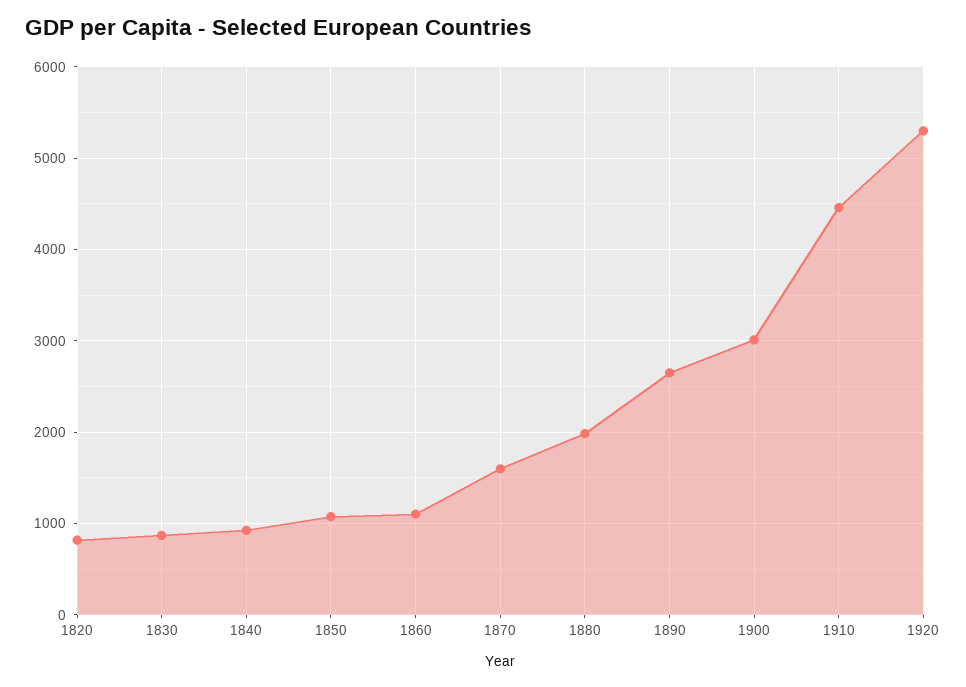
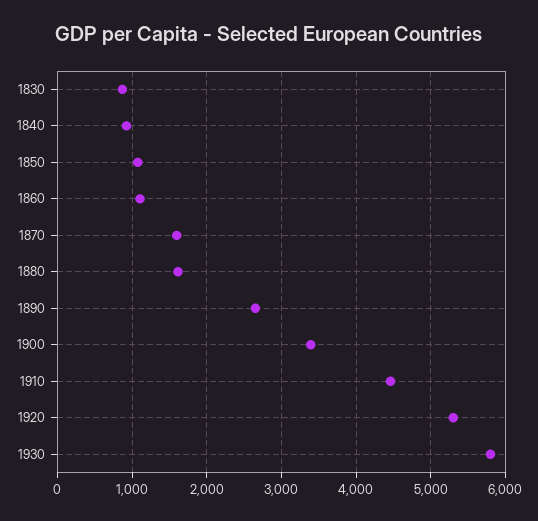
1820: 800 -> none
1880: 2000 -> 1600
1900: 3000 -> 3400
1930: none -> 5800

